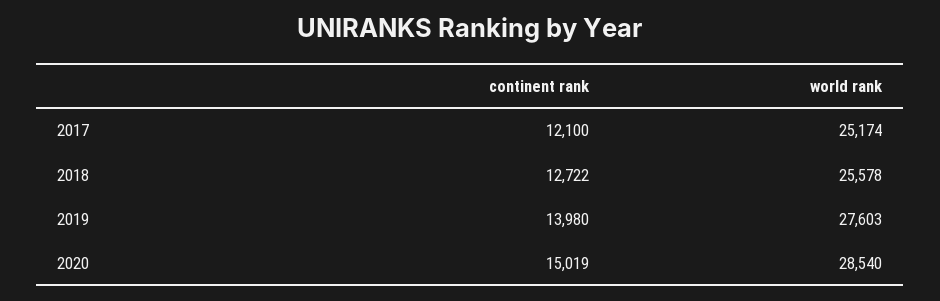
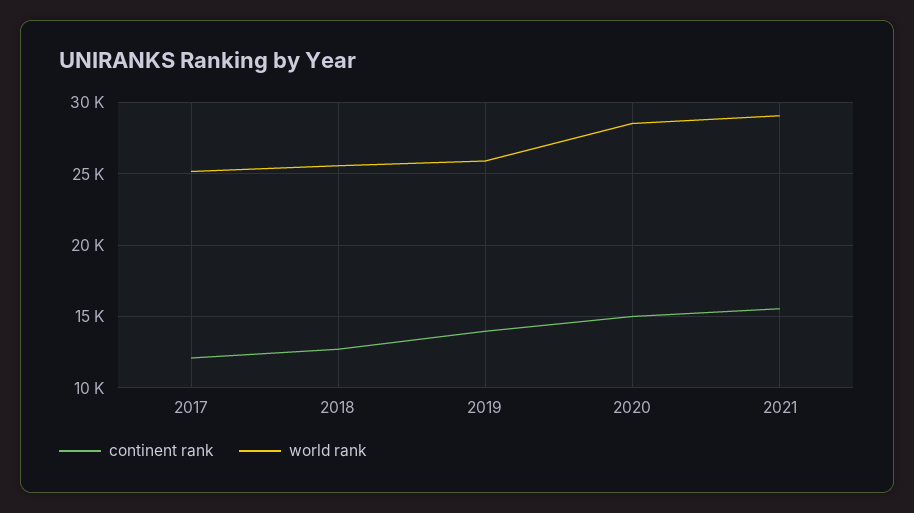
world rank, 2019: 27603 -> 26000
continent rank, 2021: none -> 15500
world rank, 2021: none -> 29000

